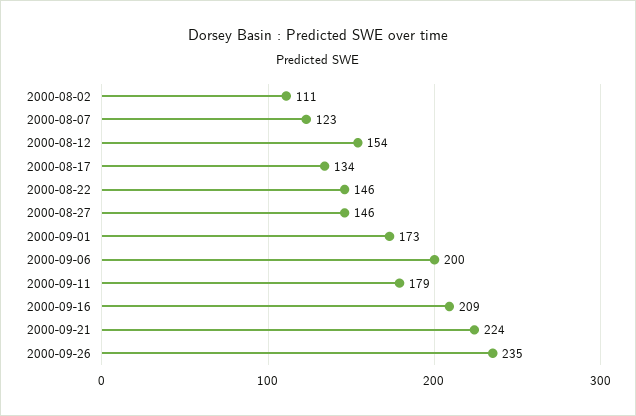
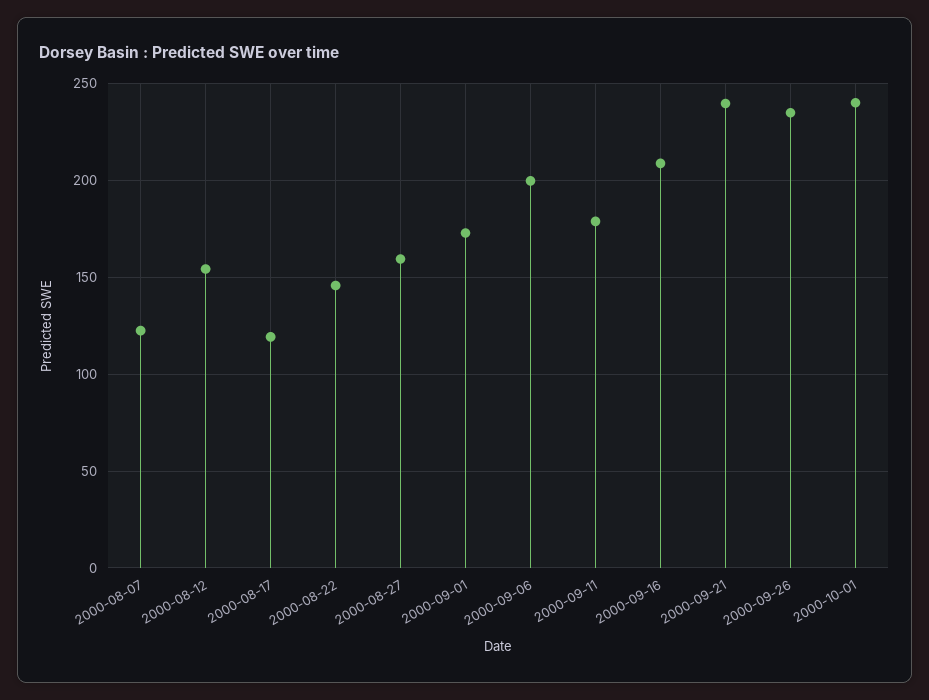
2000-08-02: 111 -> none
2000-08-17: 134 -> 120
2000-08-27: 146 -> 160
2000-09-21: 224 -> 240
2000-10-01: none -> 240

